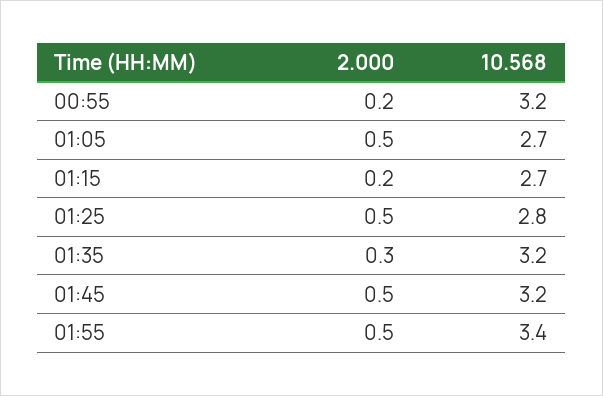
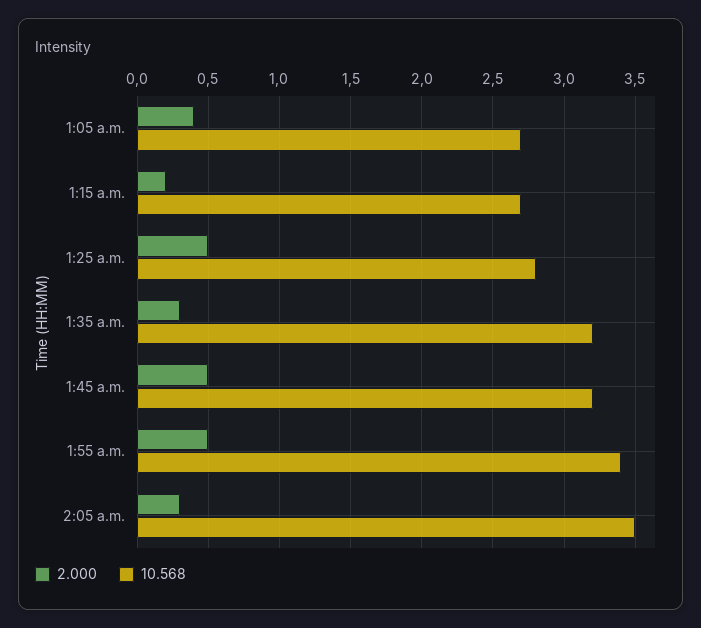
2.000, 00:55: 0.2 -> none
10.568, 00:55: 3.2 -> none
2.000, 01:05: 0.5 -> 0.4
2.000, 2:05 a.m.: none -> 0.3
10.568, 2:05 a.m.: none -> 3.5

